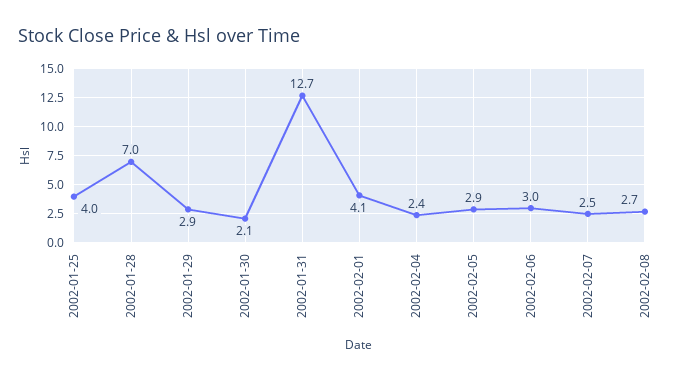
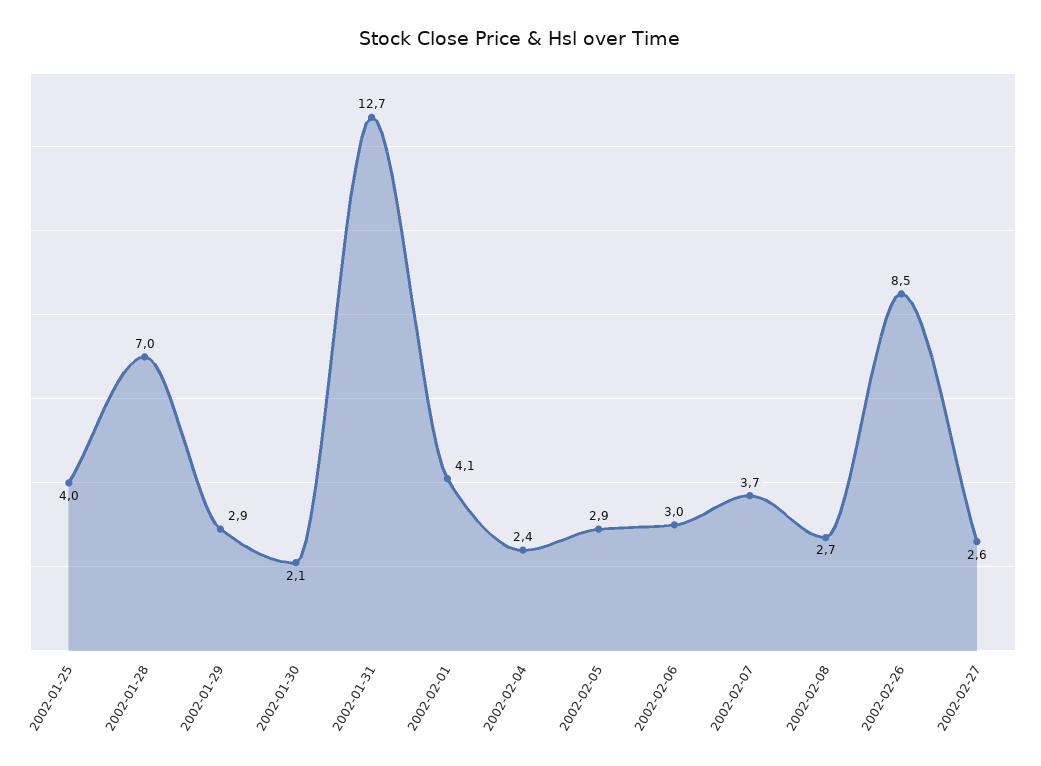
2002-02-07: 2.5 -> 3.7
2002-02-26: none -> 8.5
2002-02-27: none -> 2.6

